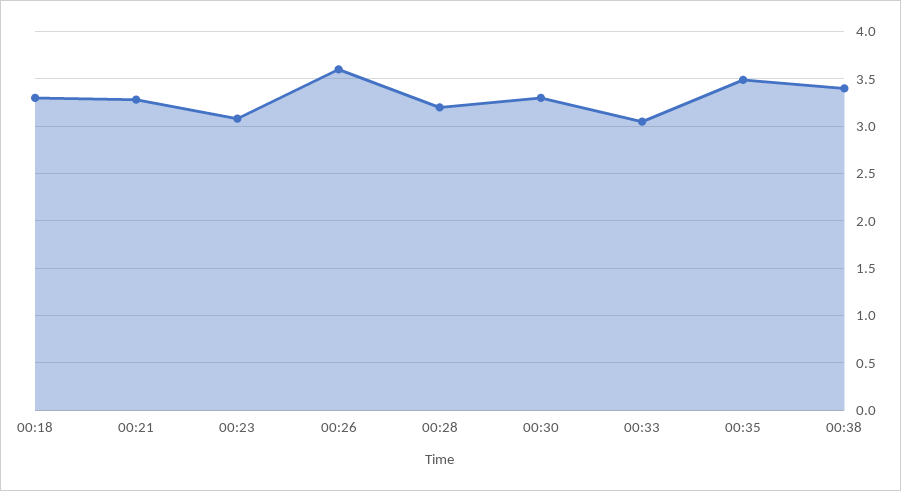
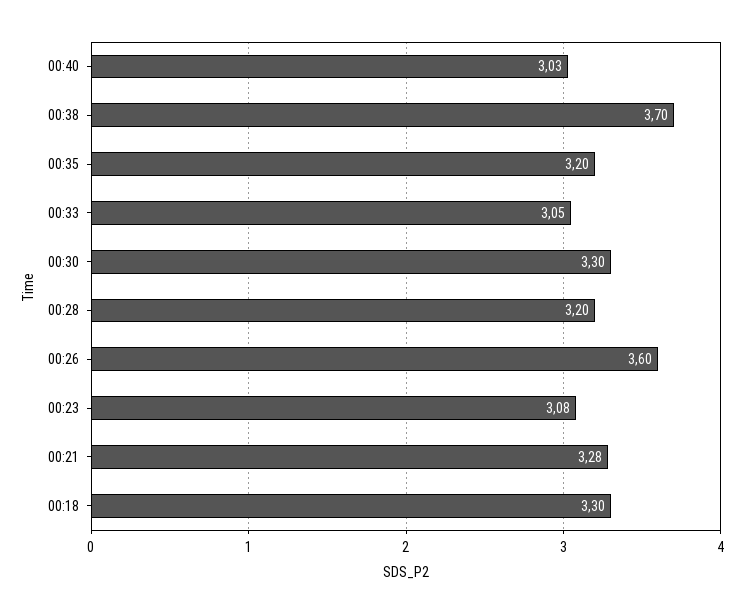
00:35: 3.5 -> 3.2
00:38: 3.4 -> 3.7
00:40: none -> 3.03

